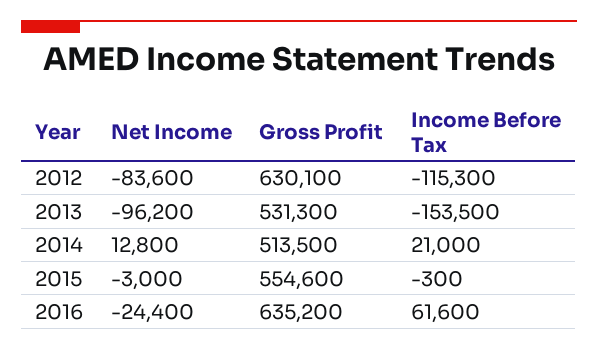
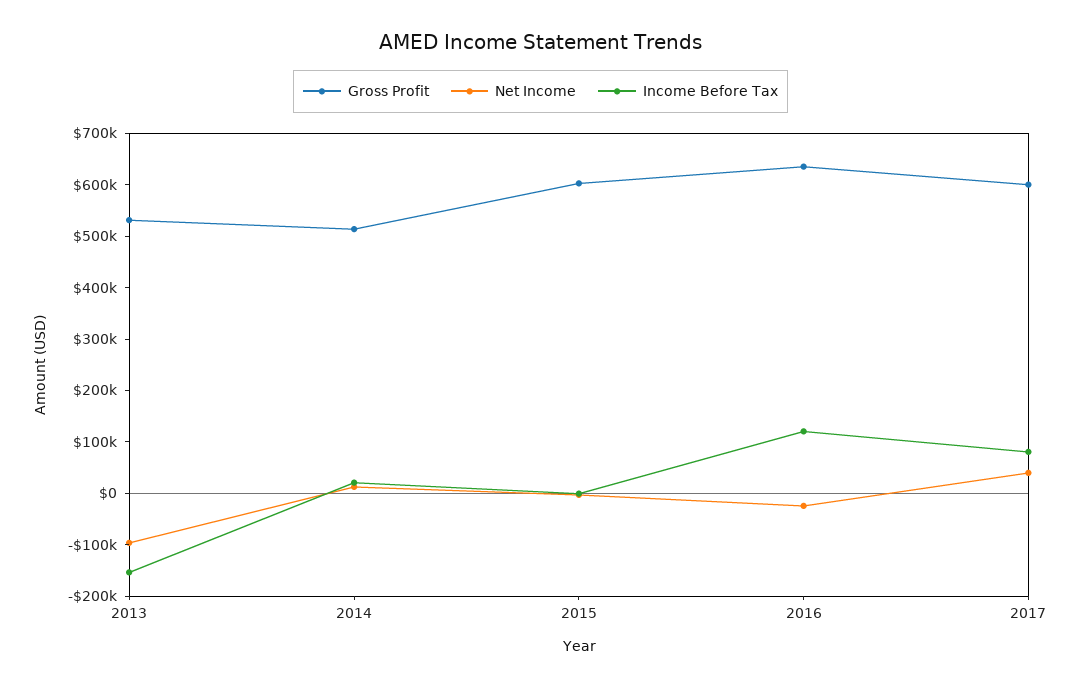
Net Income, 2012: -83600 -> none
Gross Profit, 2012: 630100 -> none
Income Before Tax, 2012: -115300 -> none
Gross Profit, 2015: 554600 -> 600000
Income Before Tax, 2016: 61600 -> 120000
Gross Profit, 2017: none -> 600000
Net Income, 2017: none -> 40000
Income Before Tax, 2017: none -> 80000

